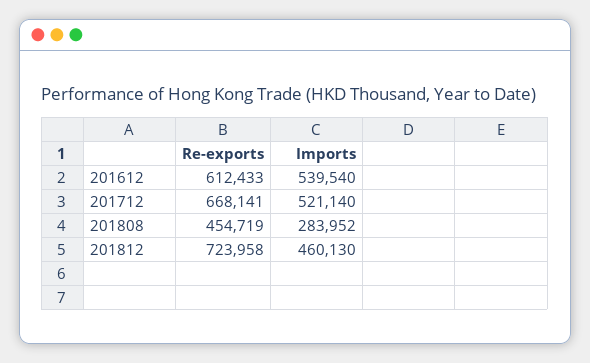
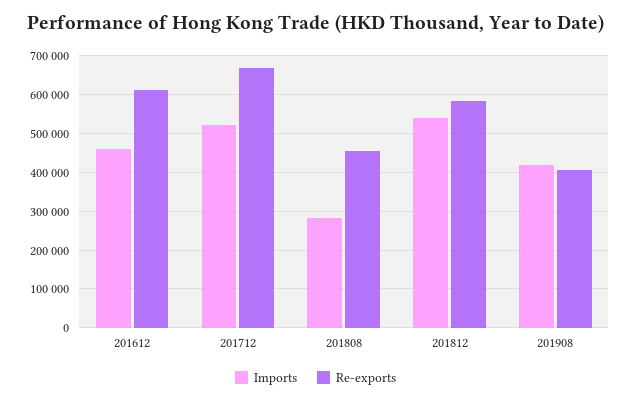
Imports, 201612: 539540 -> 460000
Re-exports, 201812: 723958 -> 580000
Imports, 201812: 460130 -> 540000
Imports, 201908: none -> 420000
Re-exports, 201908: none -> 400000

